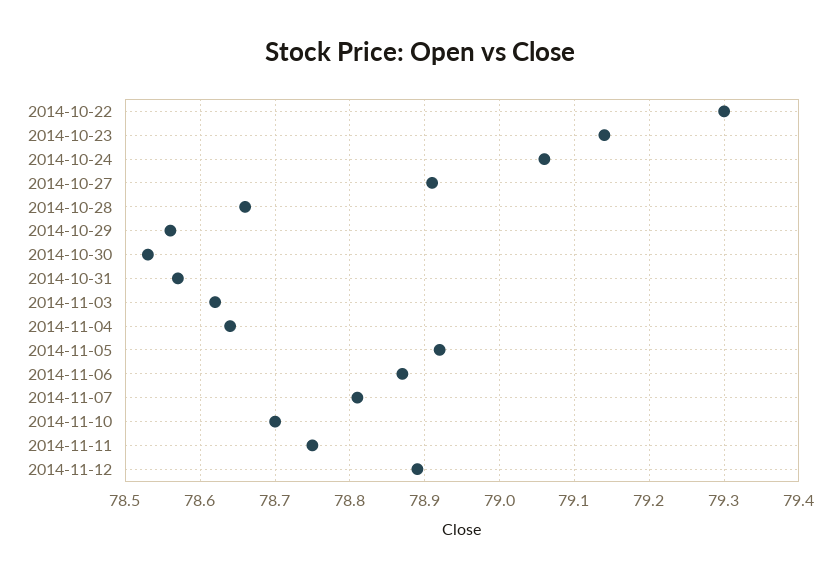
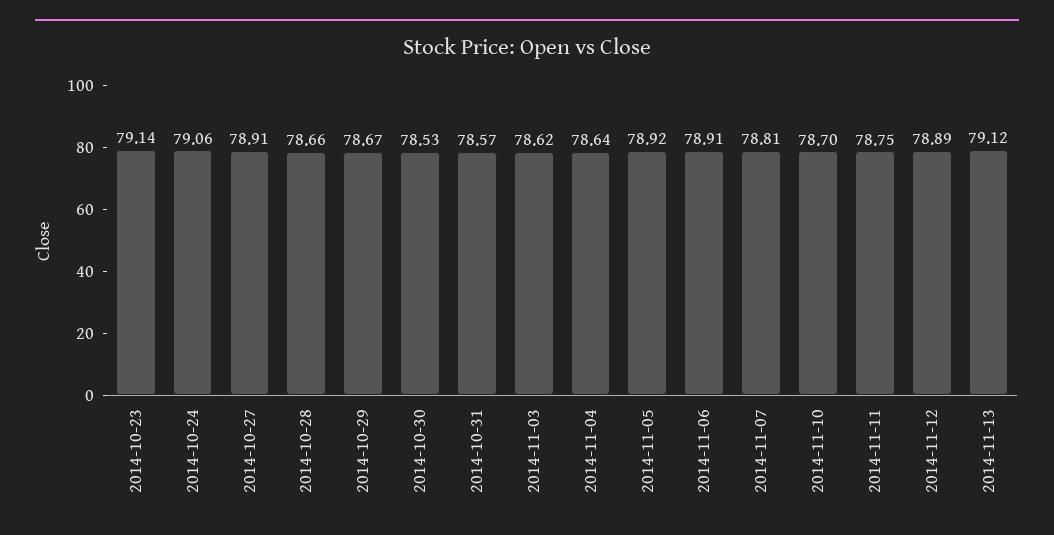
2014-10-22: 79.3 -> none
2014-10-29: 78.56 -> 78.67
2014-11-06: 78.87 -> 78.91
2014-11-13: none -> 79.12

